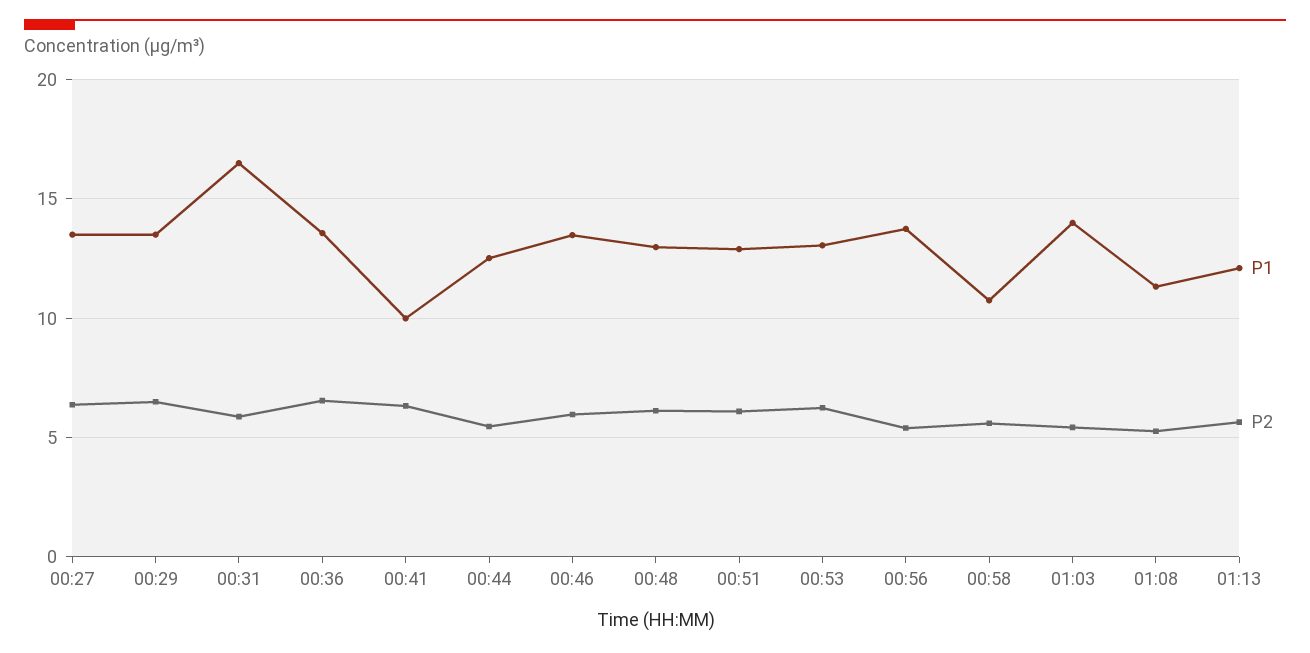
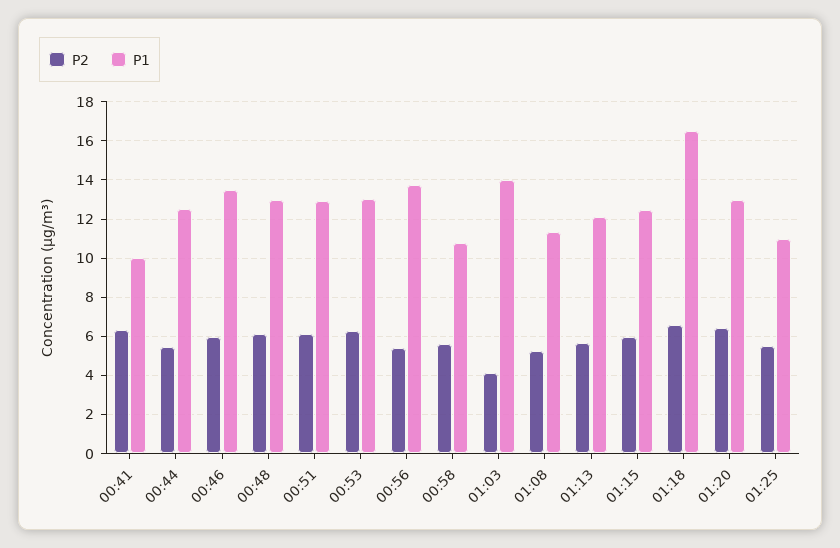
P1, 00:27: 13.5 -> none
P2, 00:27: 6.5 -> none
P1, 00:29: 13.5 -> none
P2, 00:29: 6.5 -> none
P1, 00:31: 16.5 -> none
P2, 00:31: 6 -> none
P1, 00:36: 13.5 -> none
P2, 00:36: 6.5 -> none
P2, 01:03: 5.5 -> 4
P2, 01:15: none -> 6
P1, 01:15: none -> 12.5
P2, 01:18: none -> 6.5
P1, 01:18: none -> 16.5
P2, 01:20: none -> 6.5
P1, 01:20: none -> 13
P2, 01:25: none -> 5.5
P1, 01:25: none -> 11

